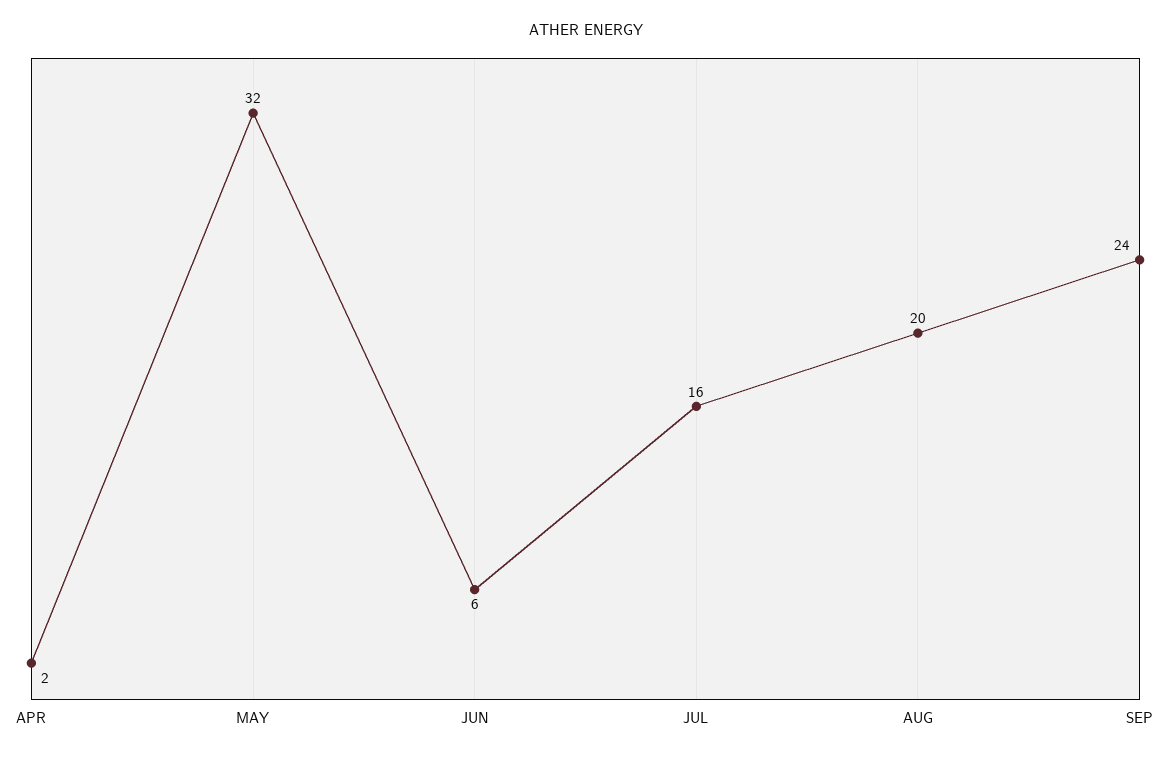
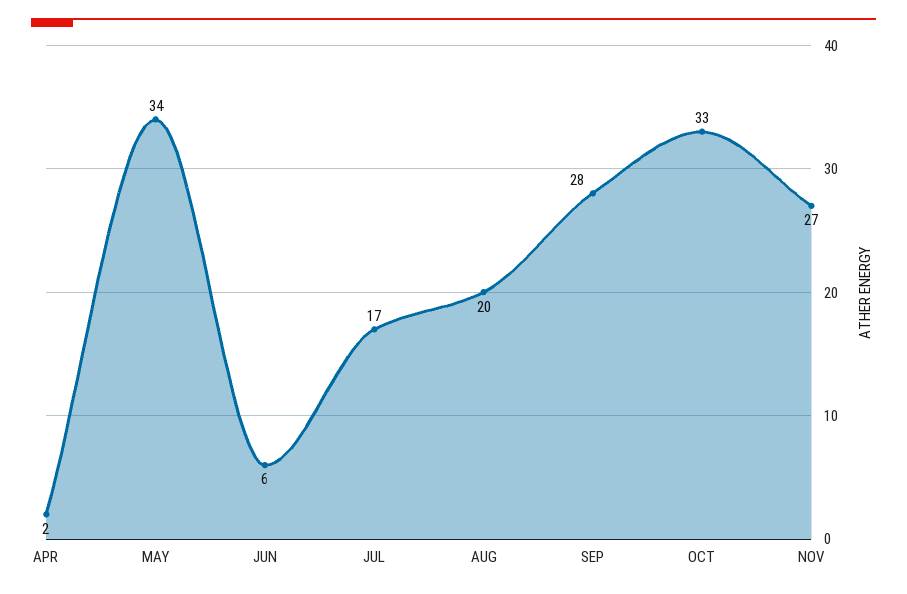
MAY: 32 -> 34
JUL: 16 -> 17
SEP: 24 -> 28
OCT: none -> 33
NOV: none -> 27

